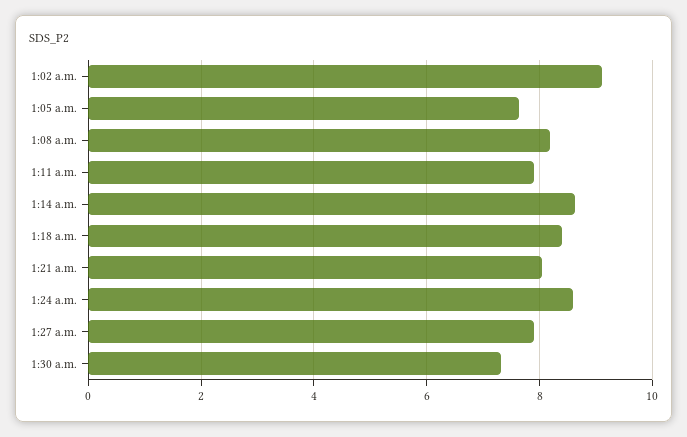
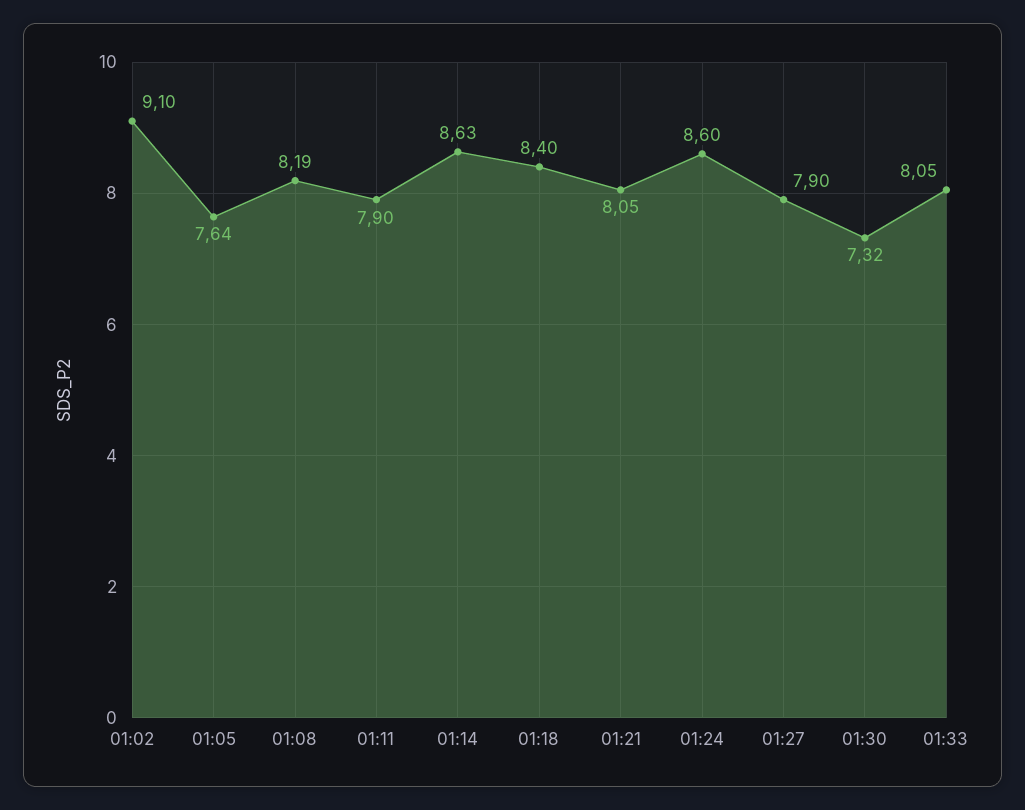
01:33: none -> 8.05

